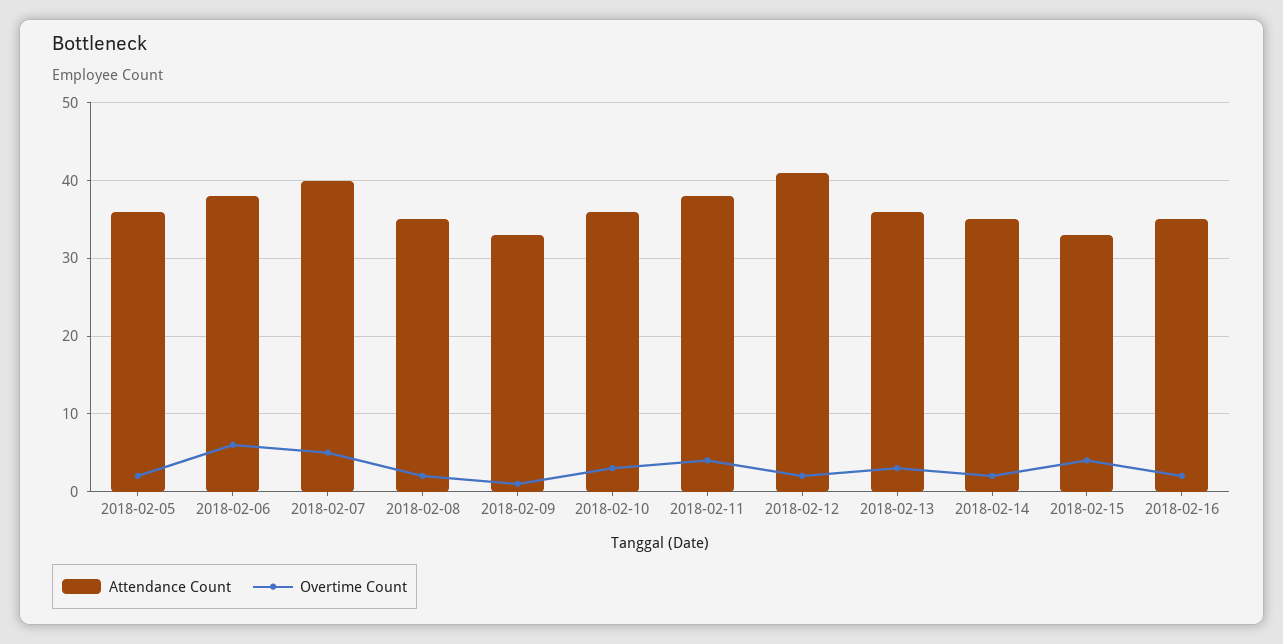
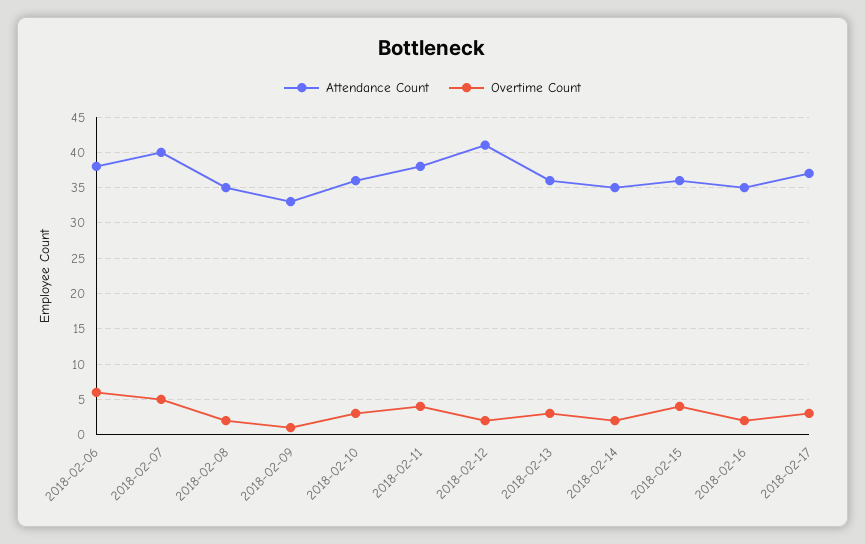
Attendance Count, 2018-02-05: 36 -> none
Overtime Count, 2018-02-05: 2 -> none
Attendance Count, 2018-02-15: 33 -> 36
Attendance Count, 2018-02-17: none -> 37
Overtime Count, 2018-02-17: none -> 3

